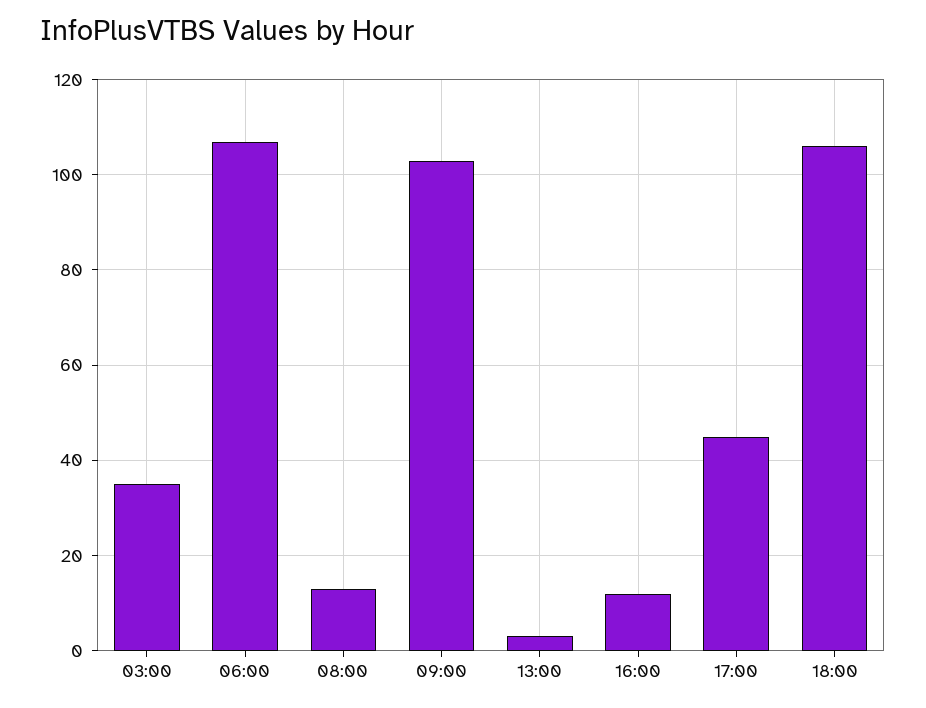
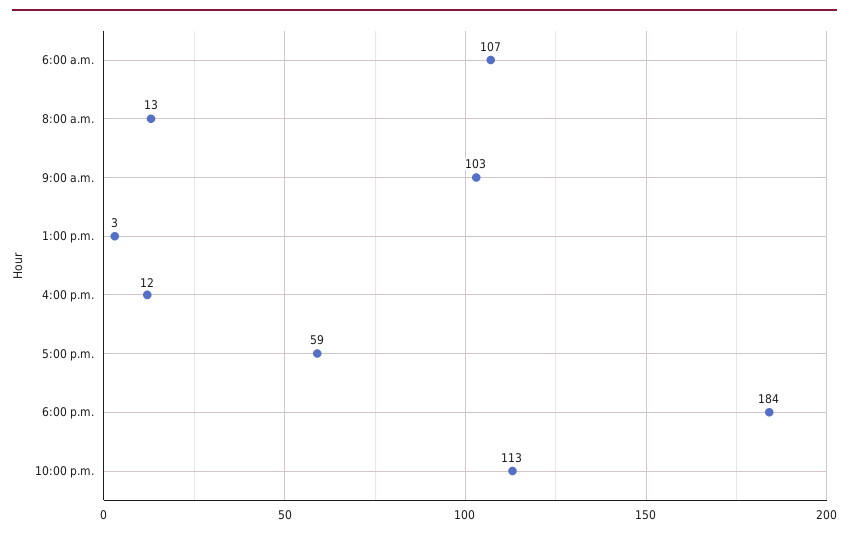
03:00: 35 -> none
17:00: 45 -> 59
18:00: 105 -> 184
10:00 p.m.: none -> 113

